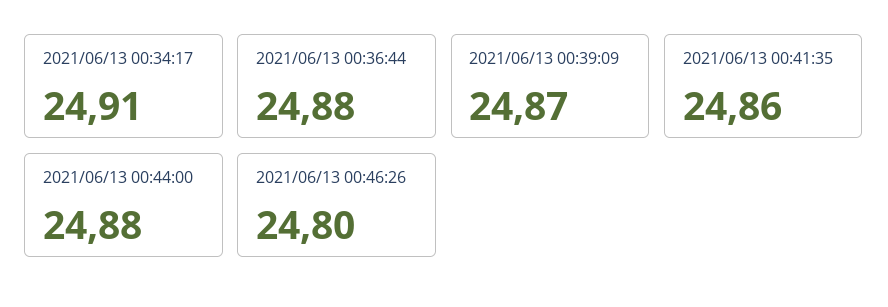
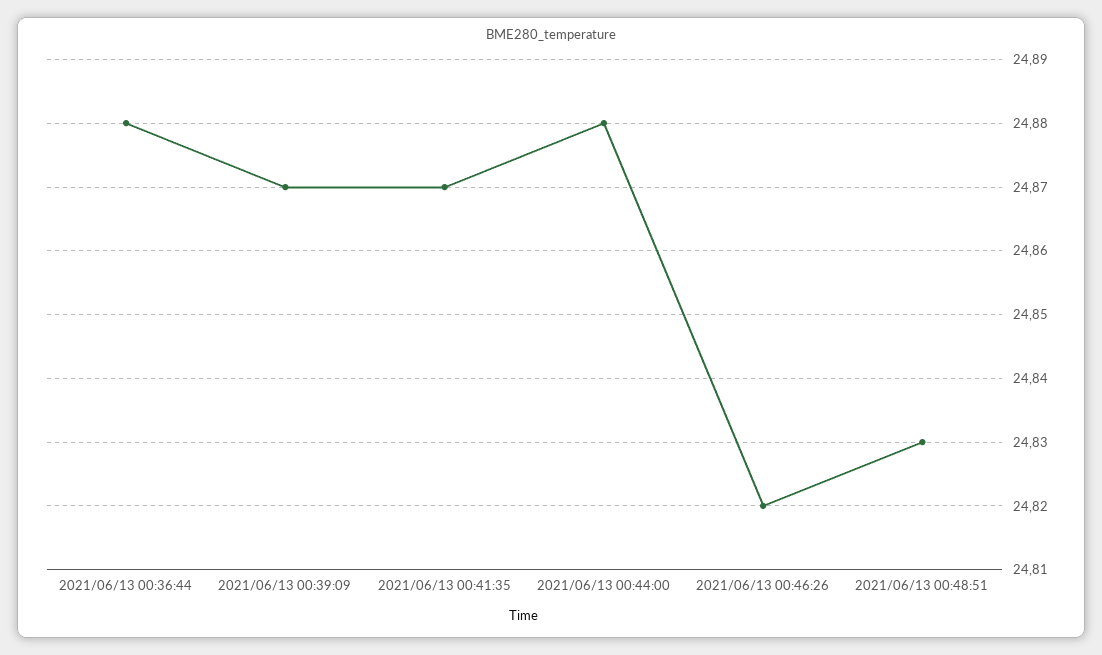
2021/06/13 00:34:17: 24.91 -> none
2021/06/13 00:41:35: 24.86 -> 24.87
2021/06/13 00:46:26: 24.8 -> 24.82
2021/06/13 00:48:51: none -> 24.83

